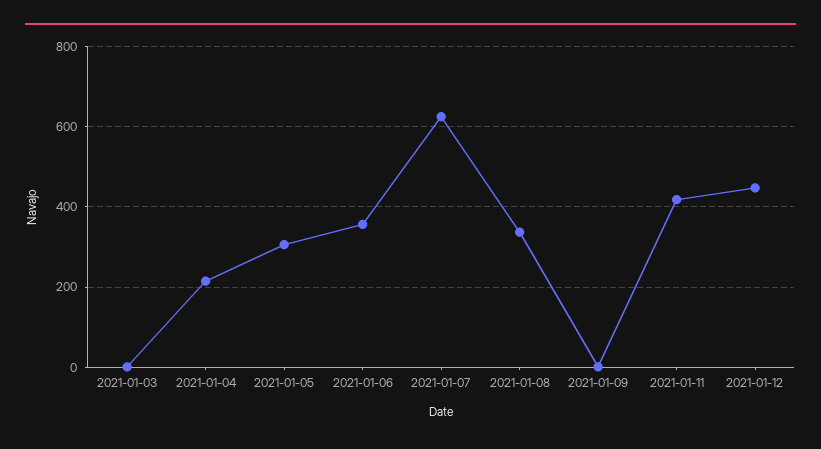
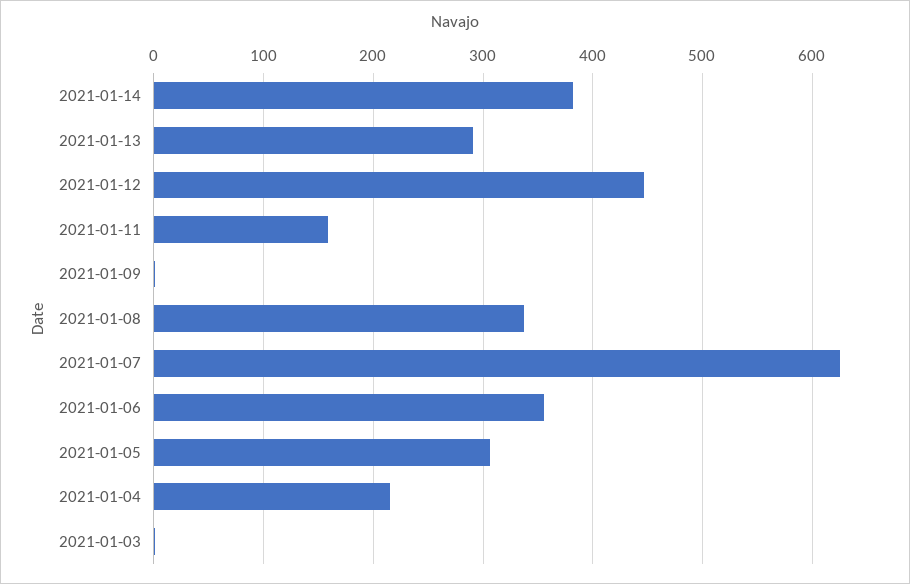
2021-01-11: 420 -> 160
2021-01-14: none -> 380
2021-01-13: none -> 290

